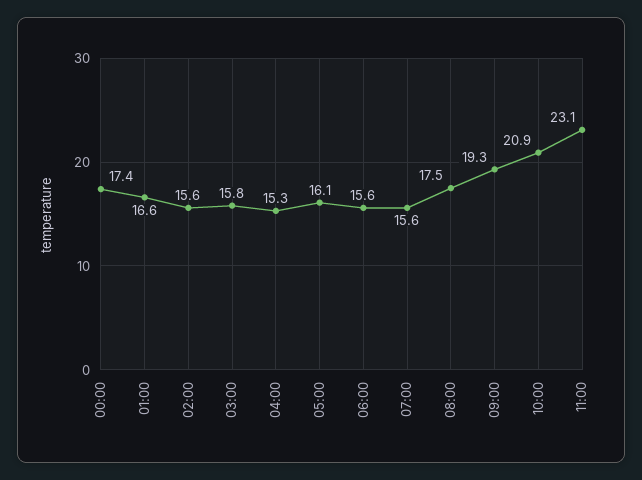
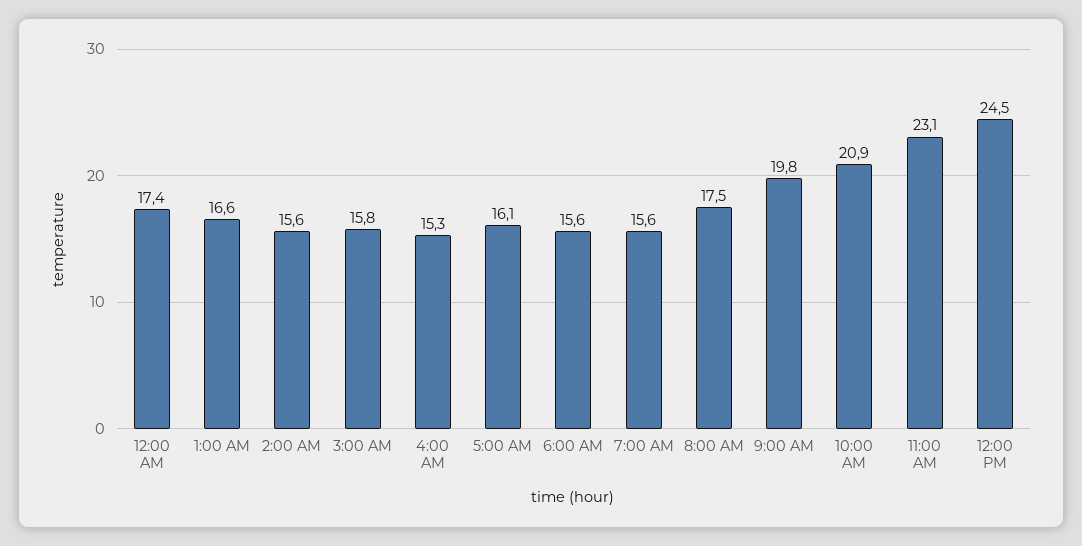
09:00: 19.3 -> 19.8
12:00 PM: none -> 24.5

